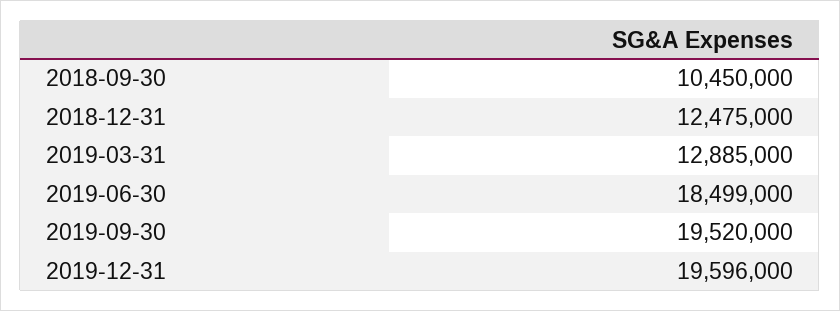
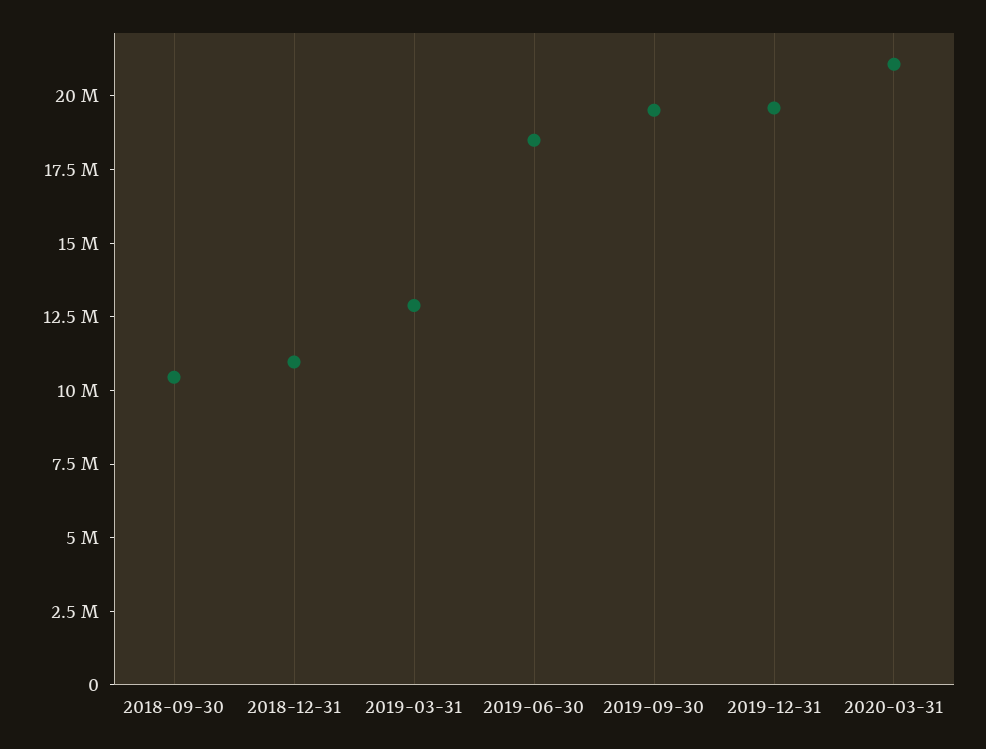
2018-12-31: 12475000 -> 11000000
2020-03-31: none -> 21000000

